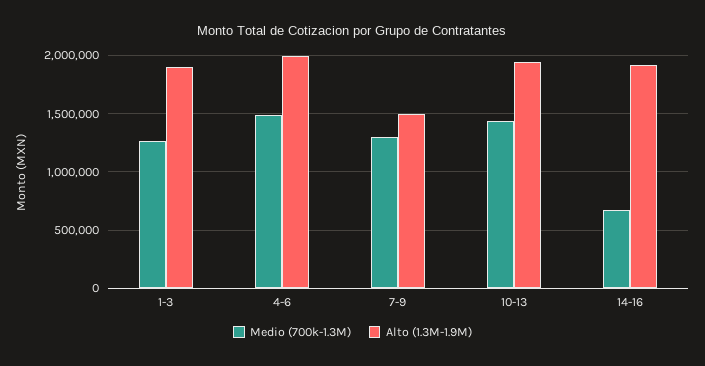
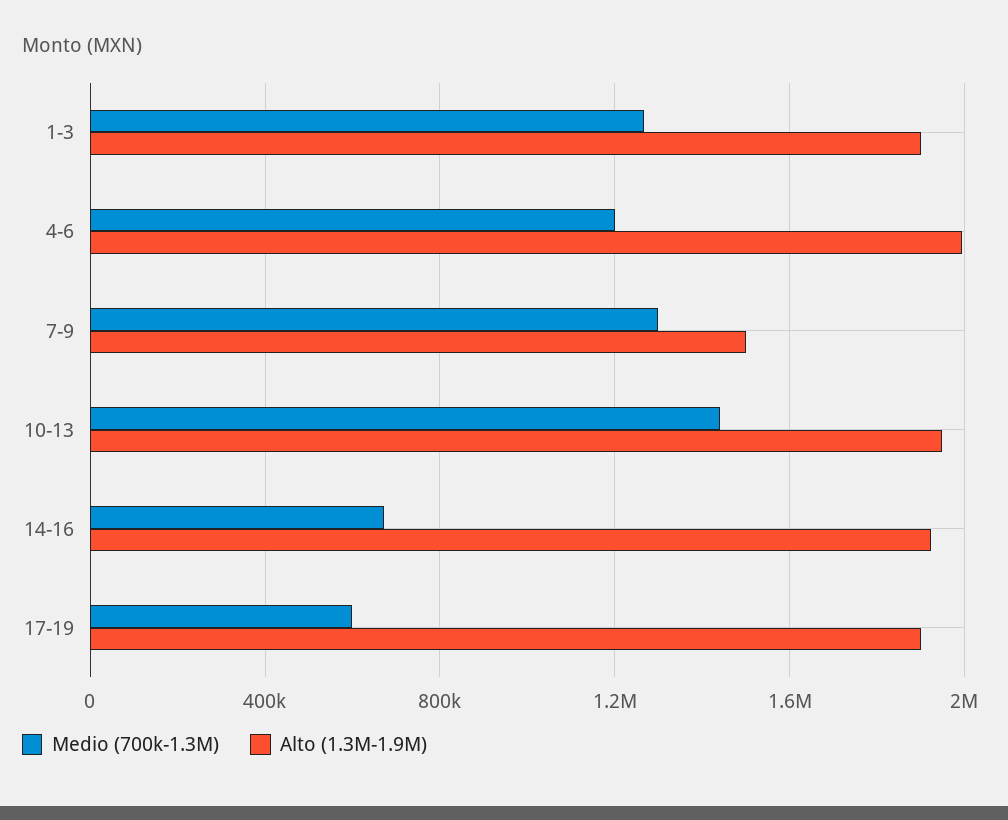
Medio (700k-1.3M), 4-6: 1500000 -> 1200000
Medio (700k-1.3M), 17-19: none -> 600000
Alto (1.3M-1.9M), 17-19: none -> 1900000

